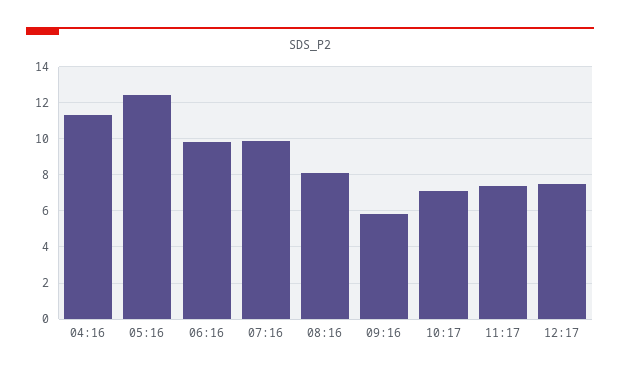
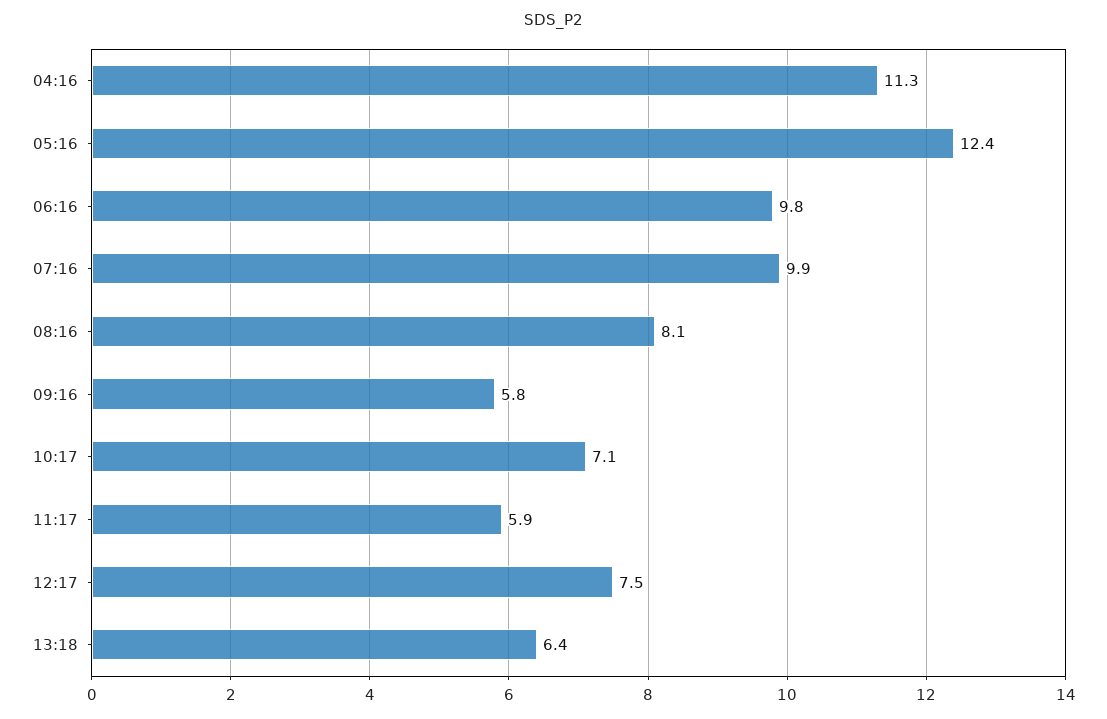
11:17: 7.5 -> 5.9
13:18: none -> 6.4

